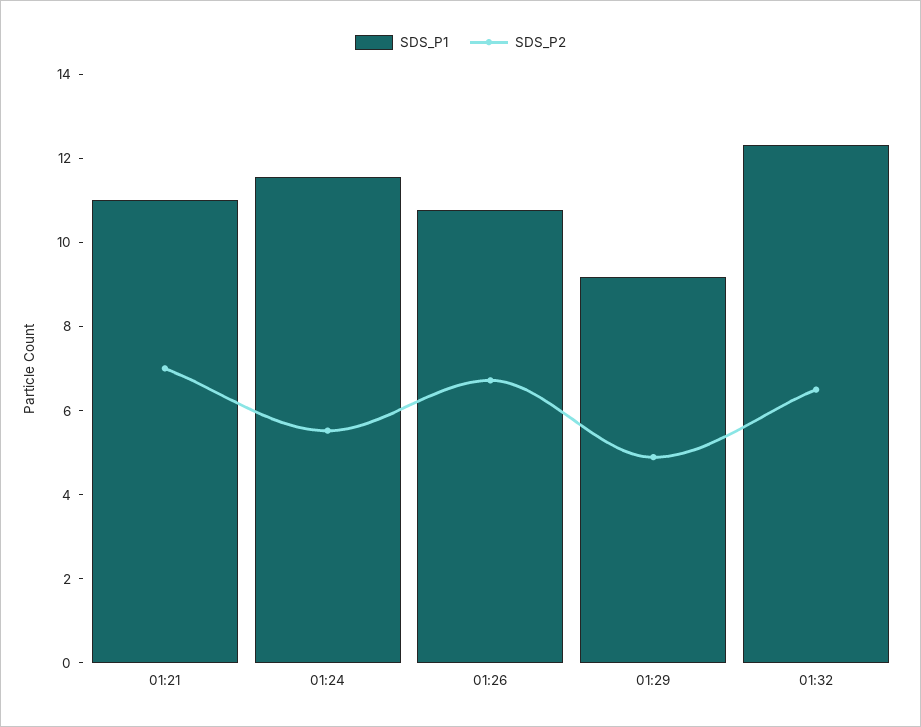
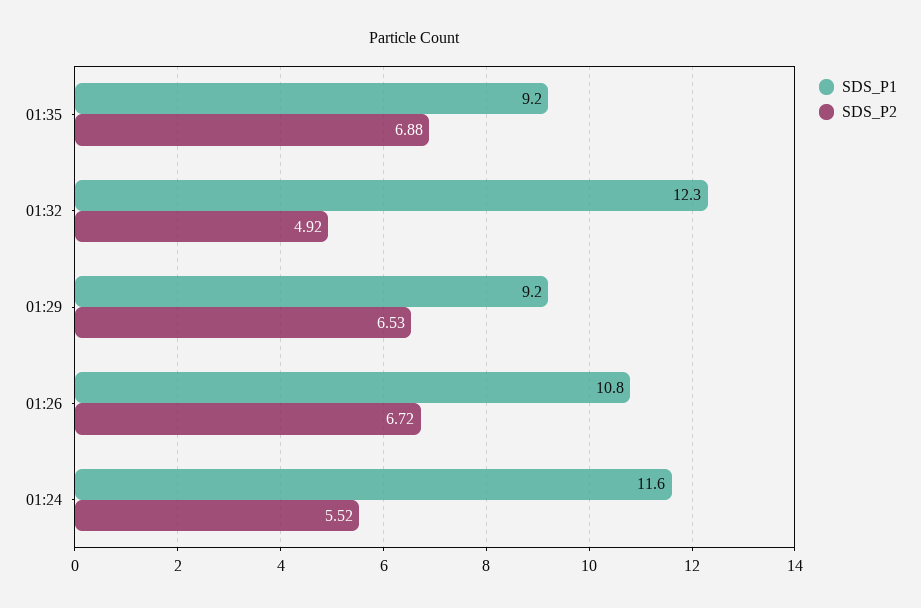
SDS_P1, 01:21: 11 -> none
SDS_P2, 01:21: 7 -> none
SDS_P2, 01:29: 5 -> 6.53
SDS_P2, 01:32: 6.5 -> 4.92
SDS_P1, 01:35: none -> 9.2
SDS_P2, 01:35: none -> 6.88

